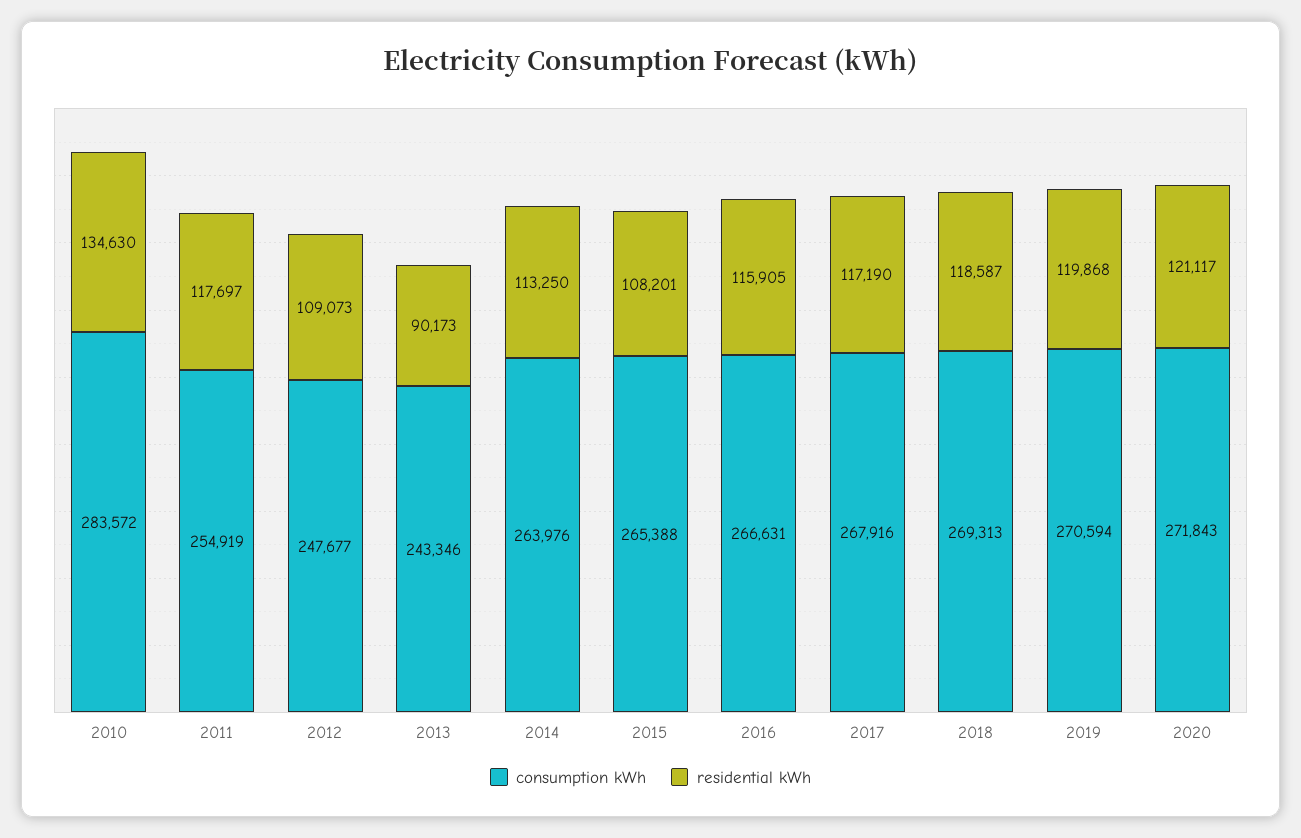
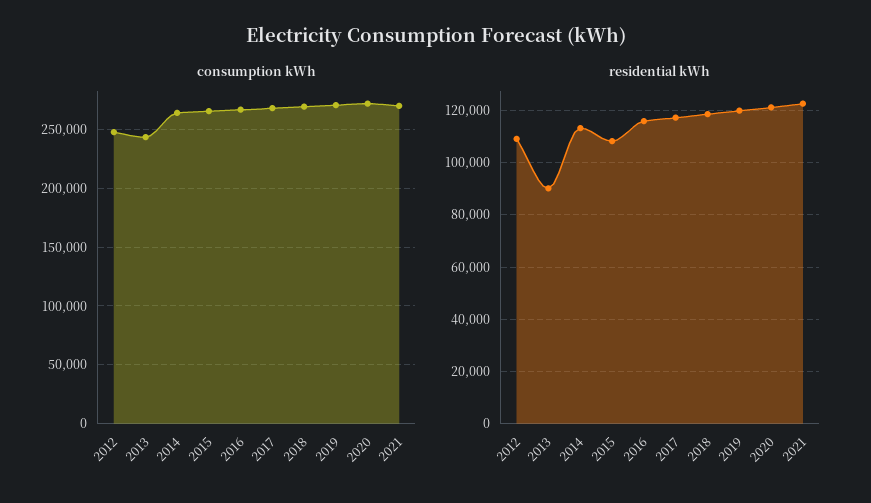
consumption kWh, 2010: 283572 -> none
residential kWh, 2010: 134630 -> none
consumption kWh, 2011: 254919 -> none
residential kWh, 2011: 117697 -> none
consumption kWh, 2021: none -> 270000
residential kWh, 2021: none -> 122500

